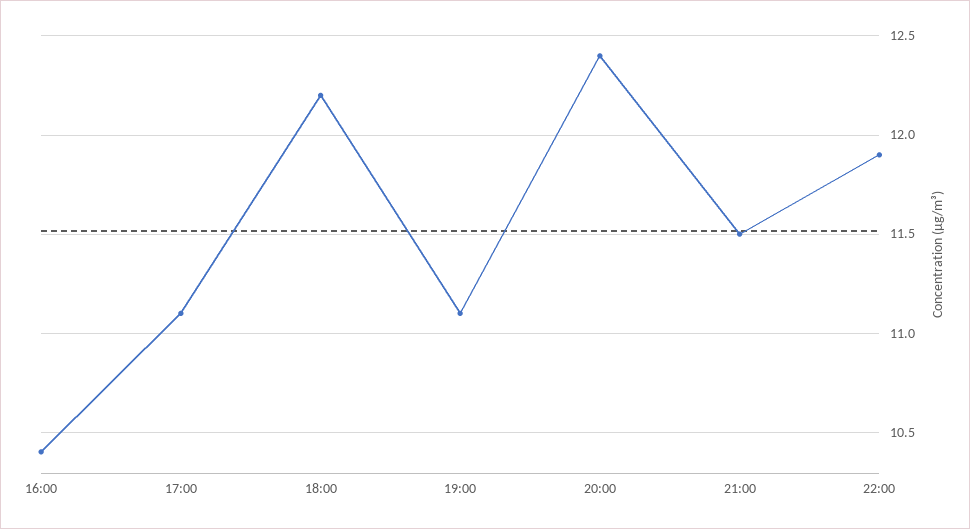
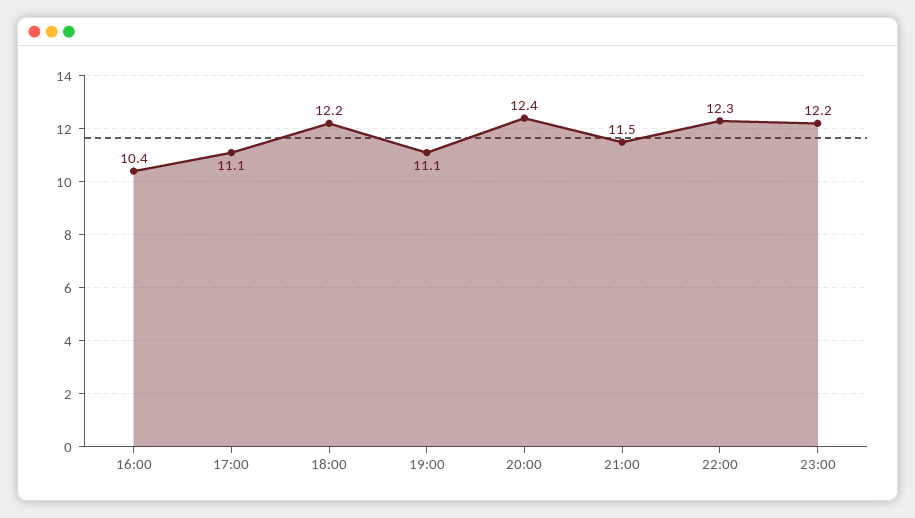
22:00: 11.9 -> 12.3
23:00: none -> 12.2

